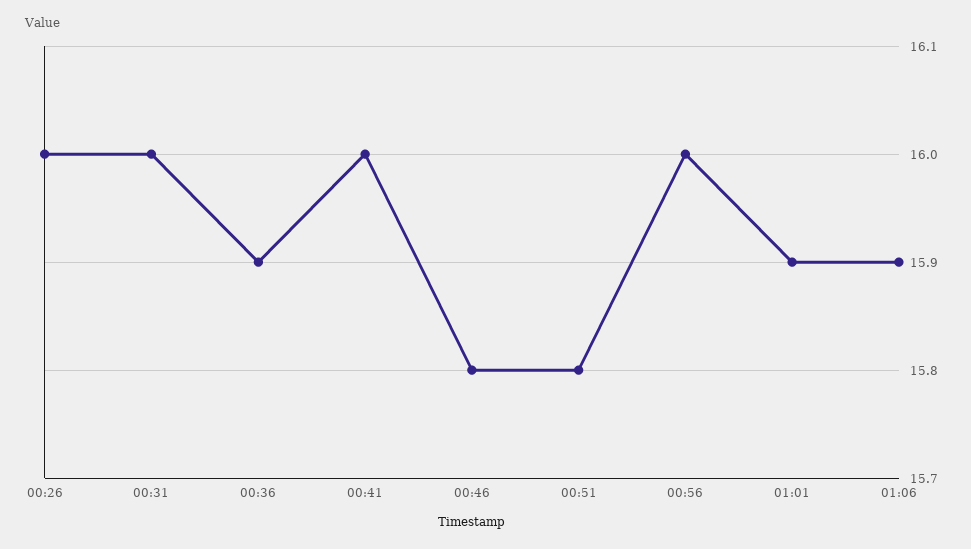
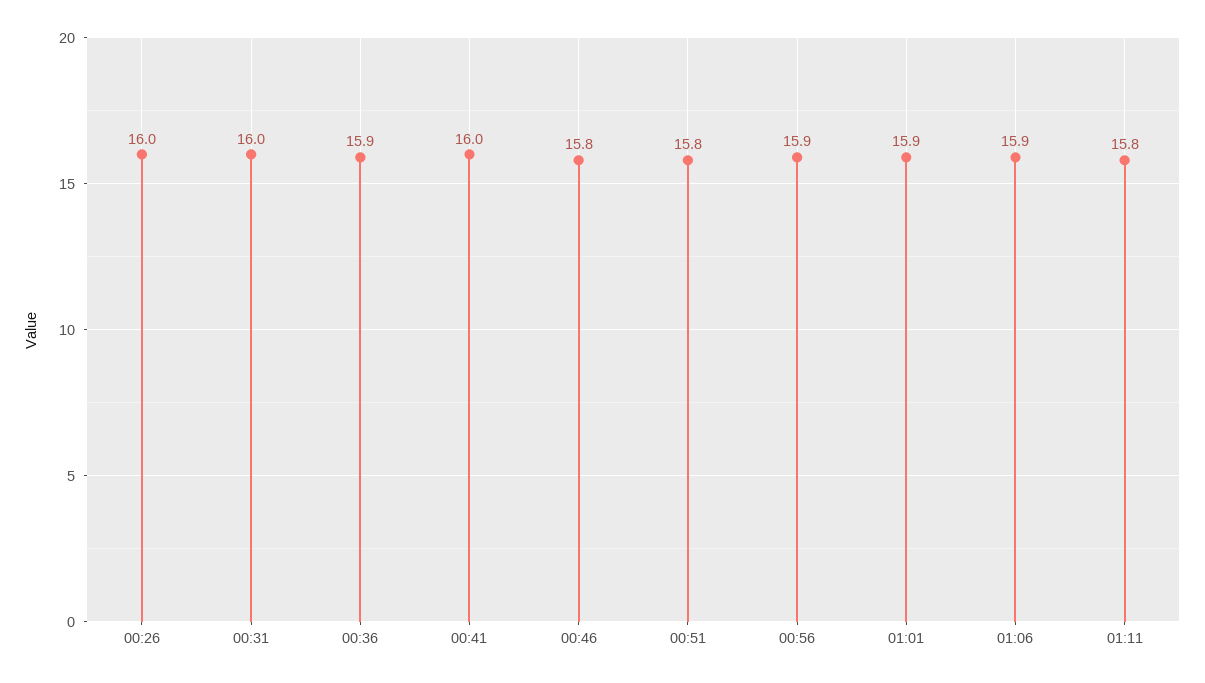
00:56: 16 -> 15.9
01:11: none -> 15.8

